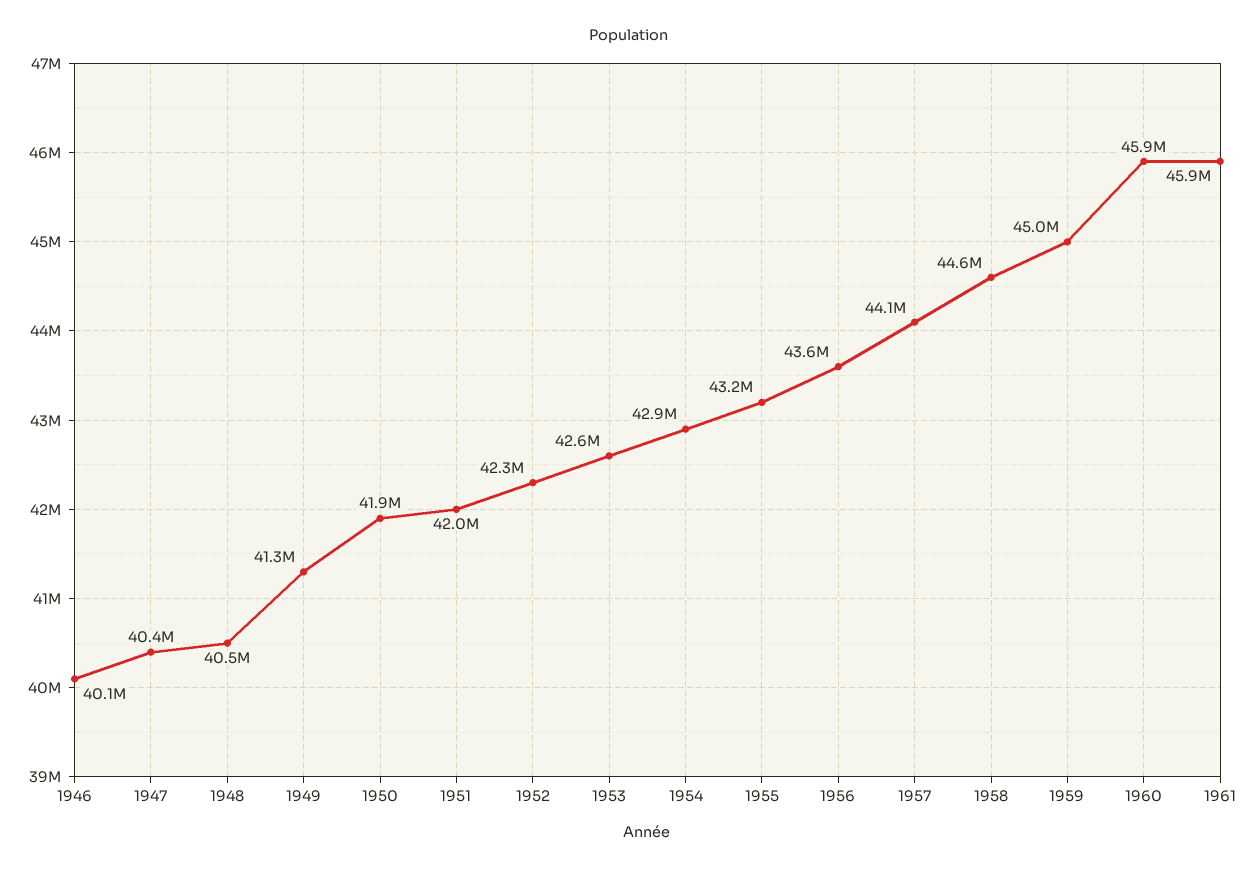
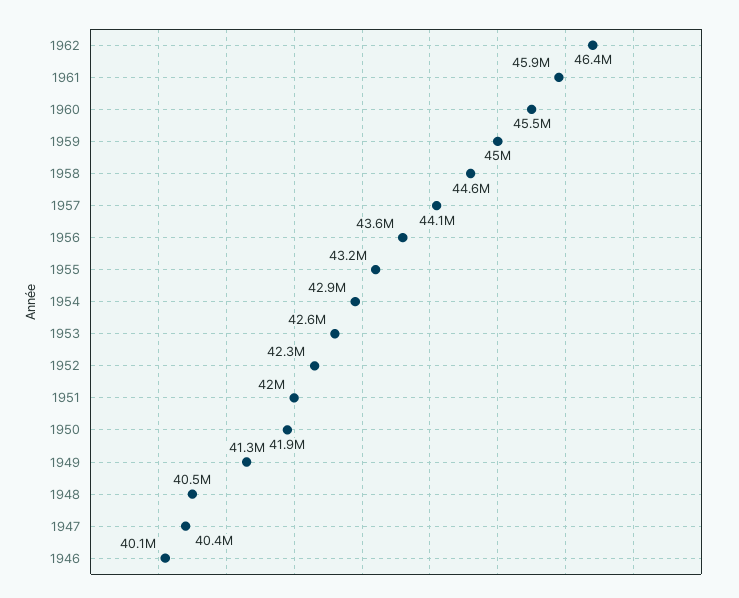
1960: 45900000 -> 45500000
1962: none -> 46400000

